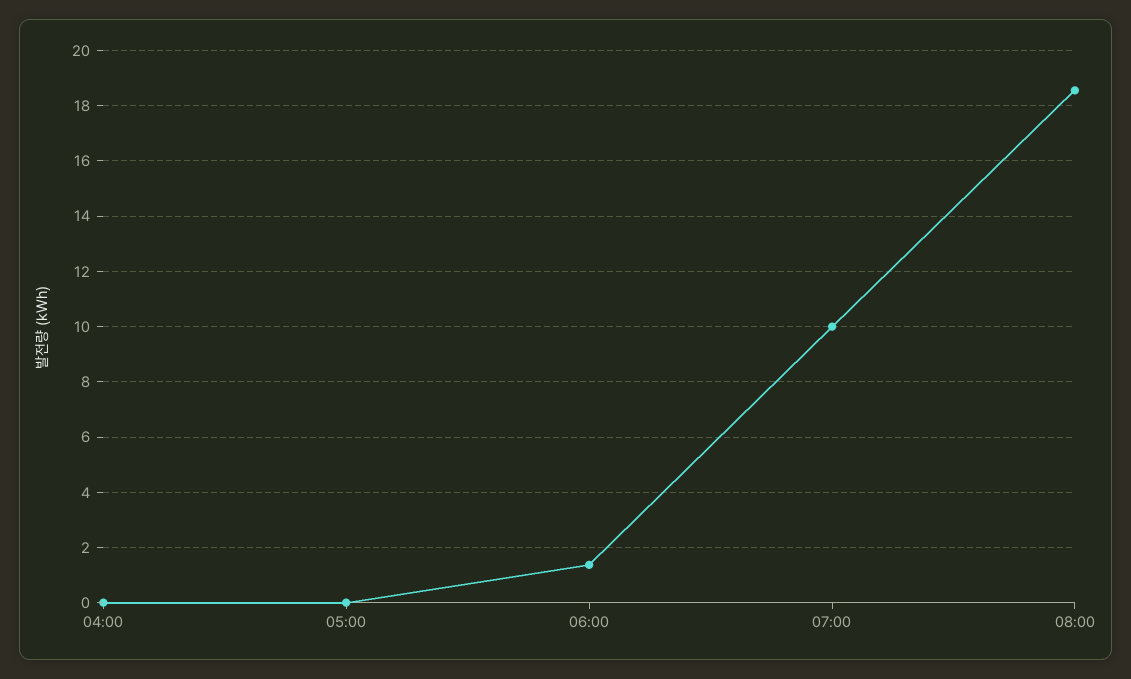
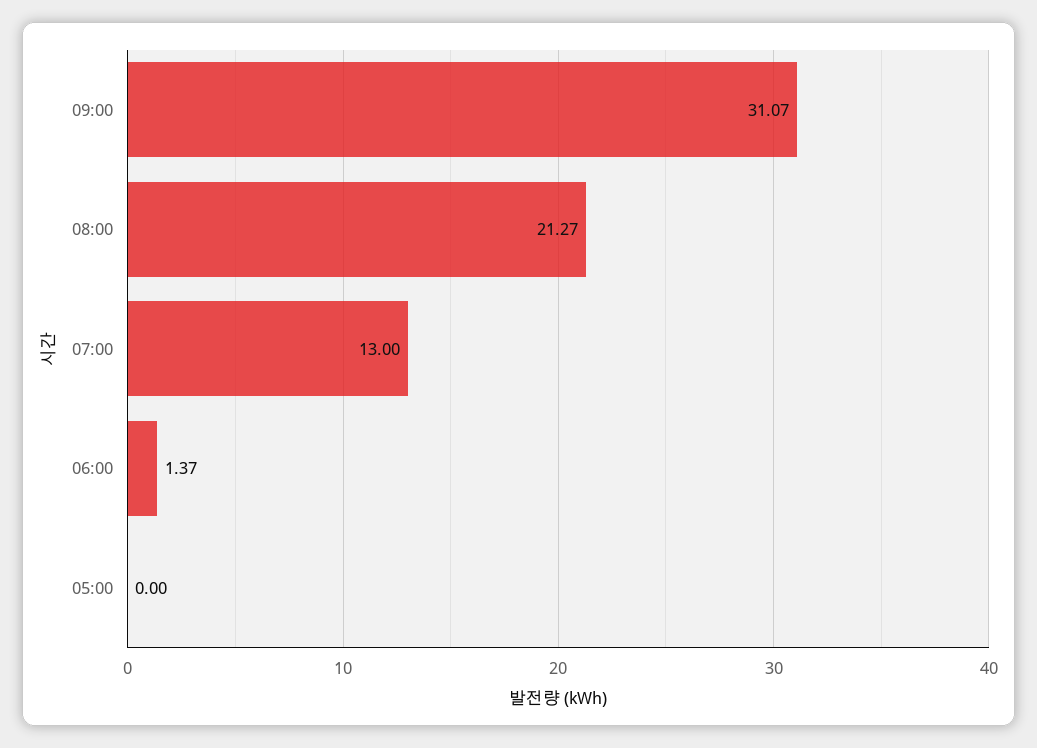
04:00: 0 -> none
07:00: 10 -> 13
08:00: 18.5 -> 21.27
09:00: none -> 31.07

